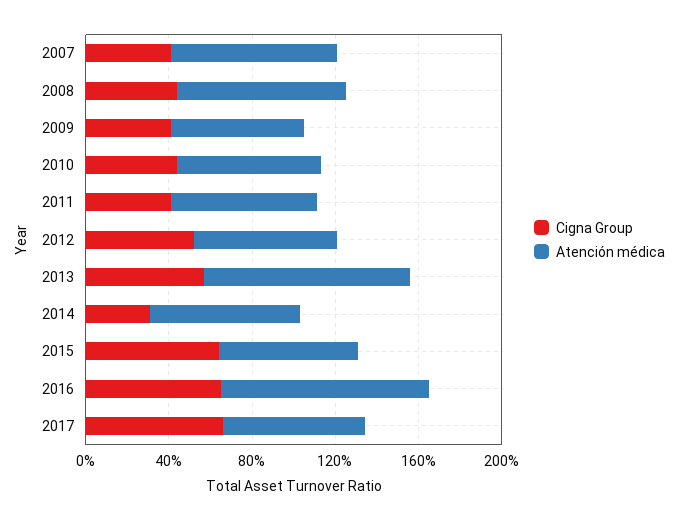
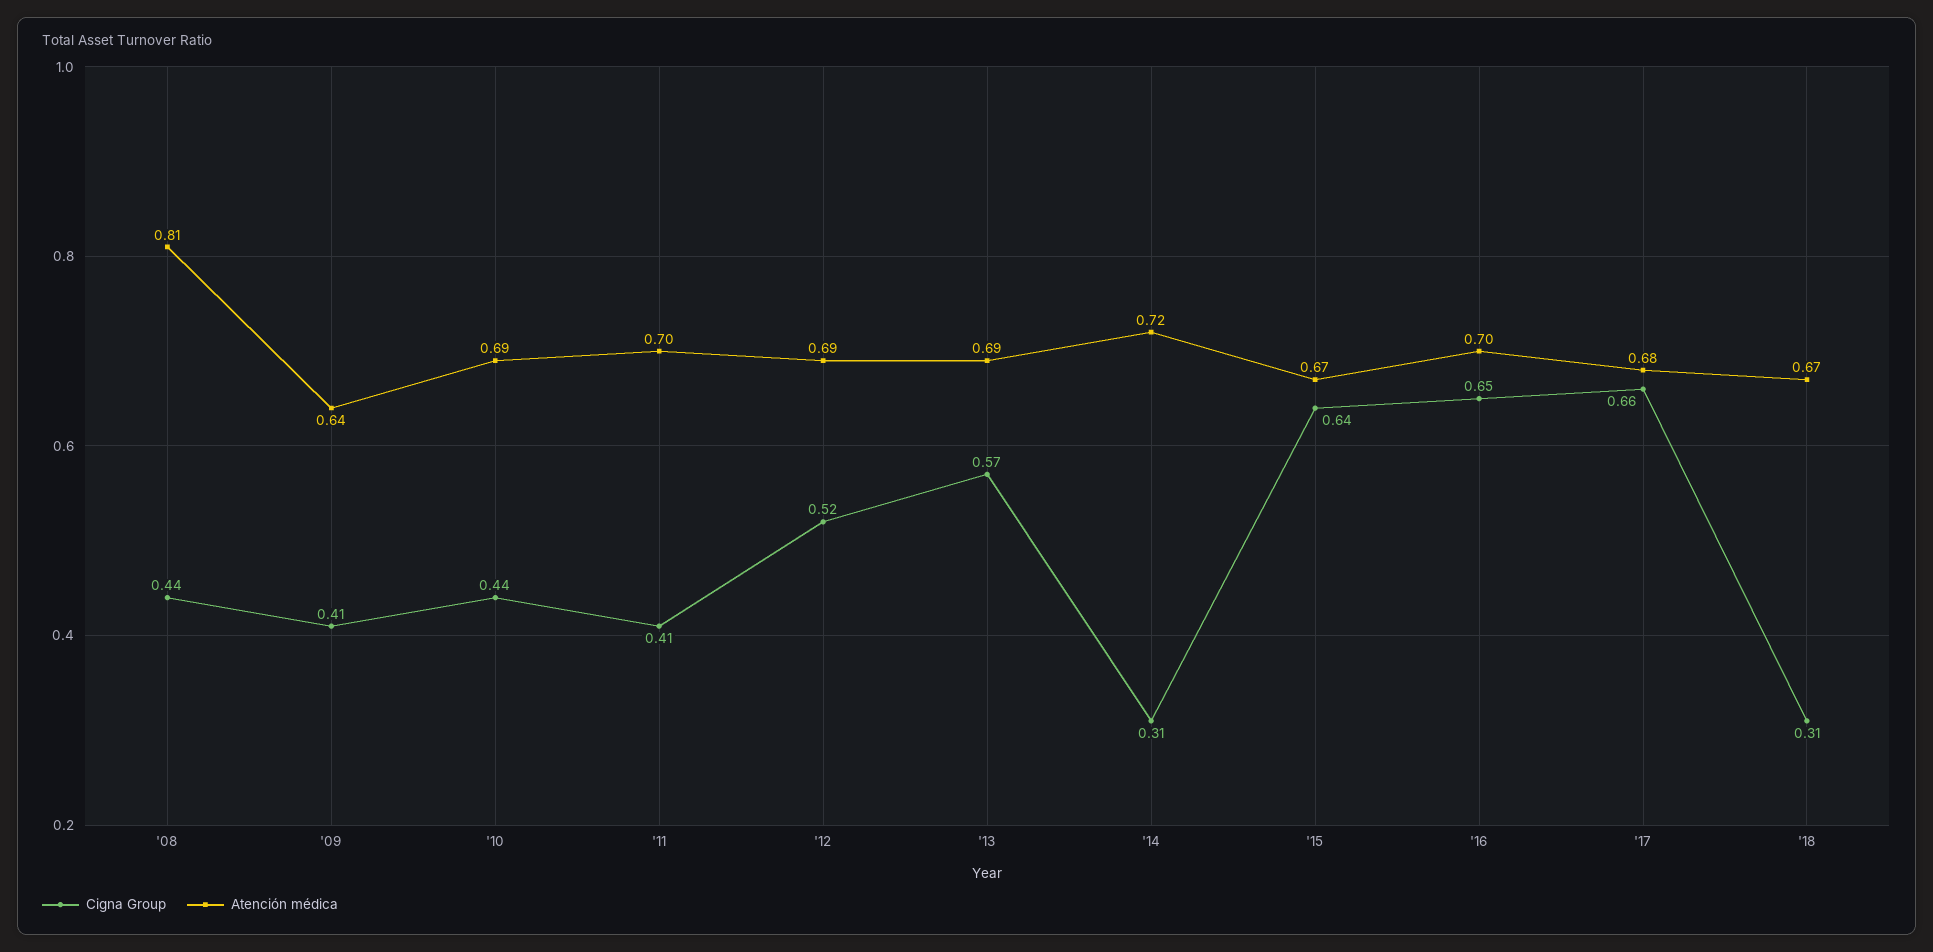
Cigna Group, 2007: 0.4 -> none
Atención médica, 2007: 0.8 -> none
Atención médica, 2013: 1 -> 0.69
Atención médica, 2016: 1 -> 0.7
Cigna Group, '18: none -> 0.31
Atención médica, '18: none -> 0.67

